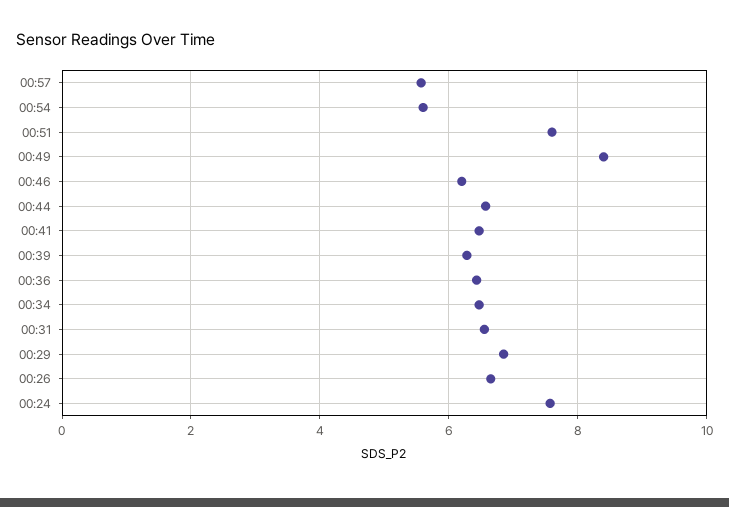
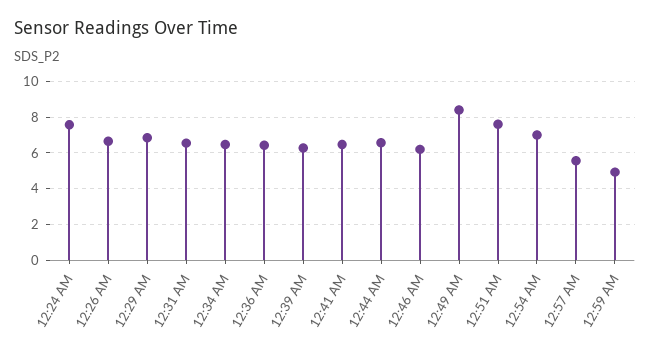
00:54: 5.6 -> 7
12:59 AM: none -> 5

